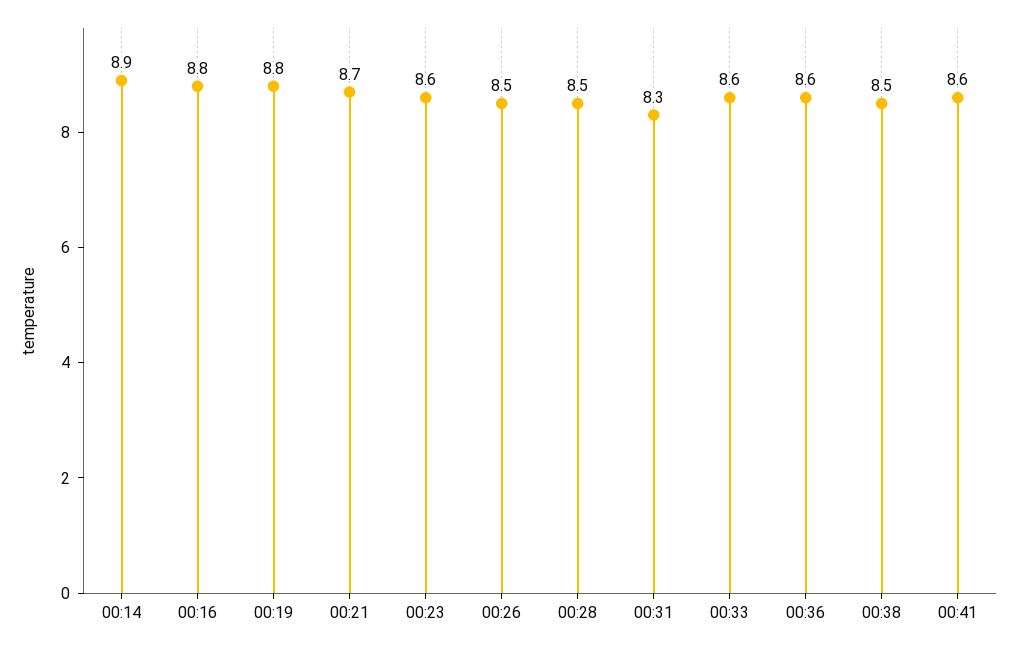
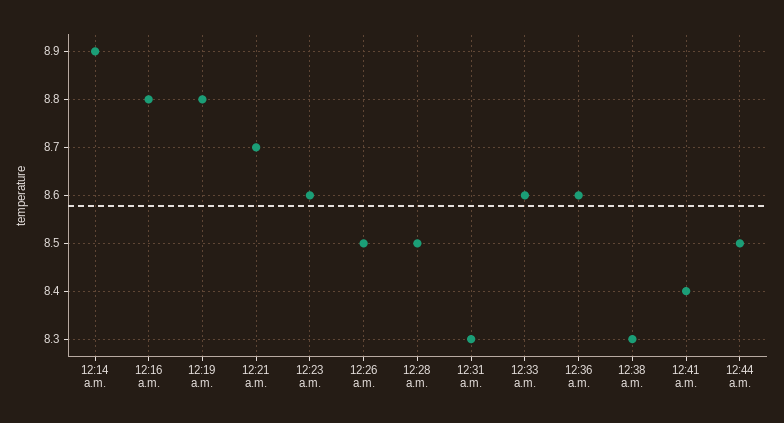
00:38: 8.5 -> 8.3
00:41: 8.6 -> 8.4
12:44 a.m.: none -> 8.5

